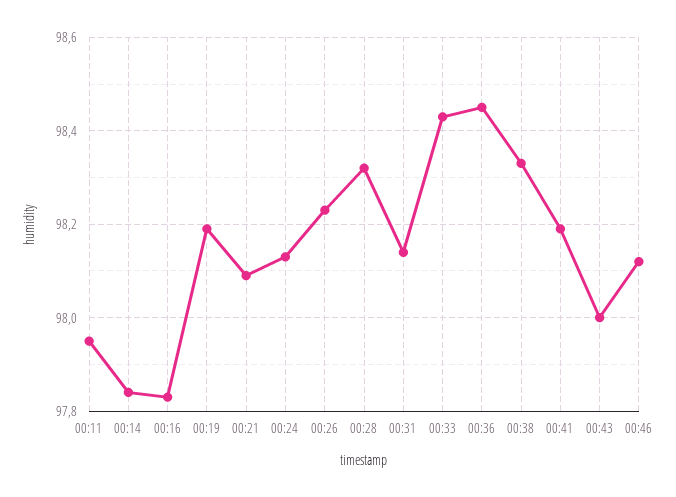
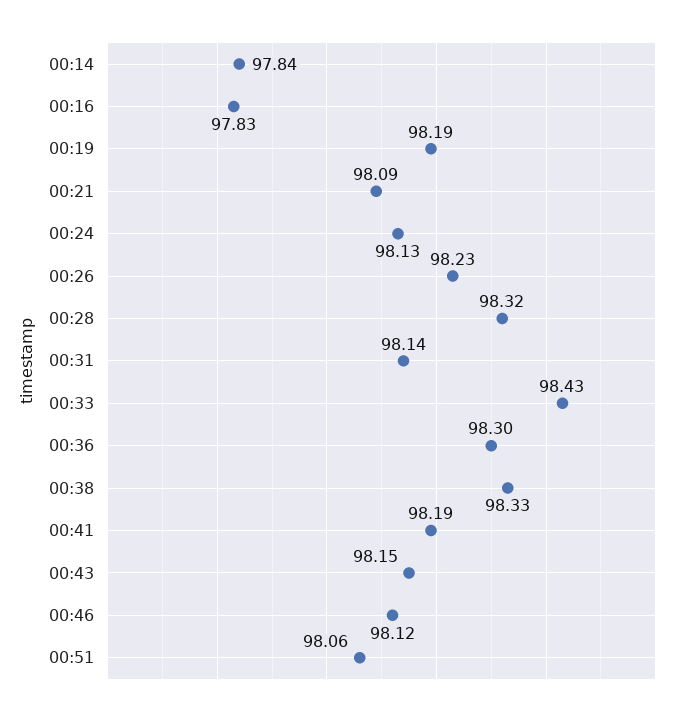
00:11: 97.95 -> none
00:36: 98.45 -> 98.3
00:43: 98 -> 98.15
00:51: none -> 98.06

